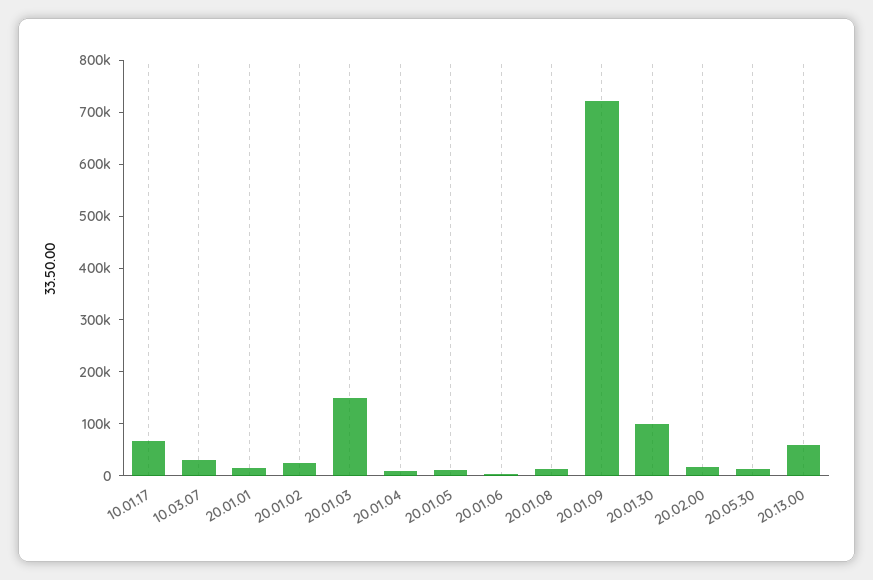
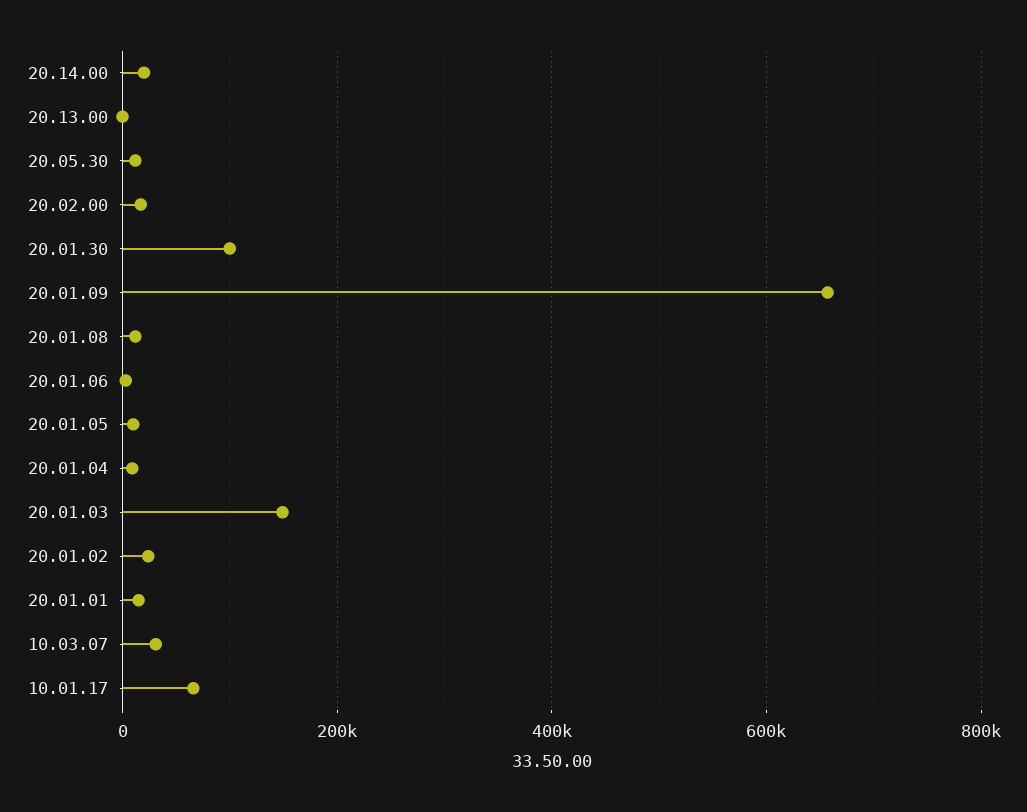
20.01.09: 720000 -> 660000
20.13.00: 60000 -> 0
20.14.00: none -> 20000

